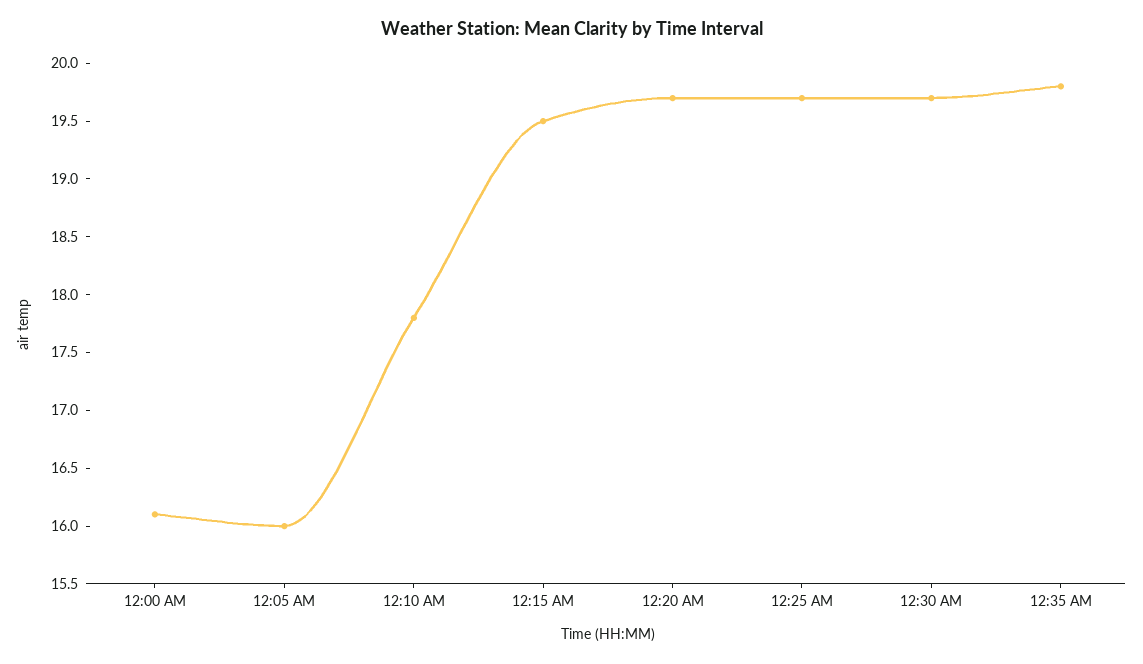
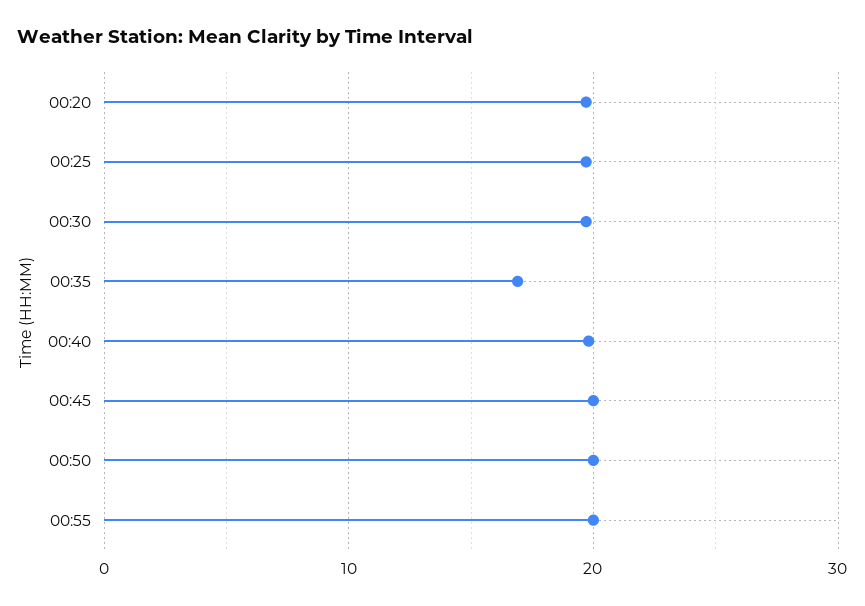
12:00 AM: 16.1 -> none
12:05 AM: 16 -> none
12:10 AM: 17.8 -> none
12:15 AM: 19.5 -> none
12:35 AM: 19.8 -> 17
00:40: none -> 20
00:45: none -> 20
00:50: none -> 20
00:55: none -> 20

